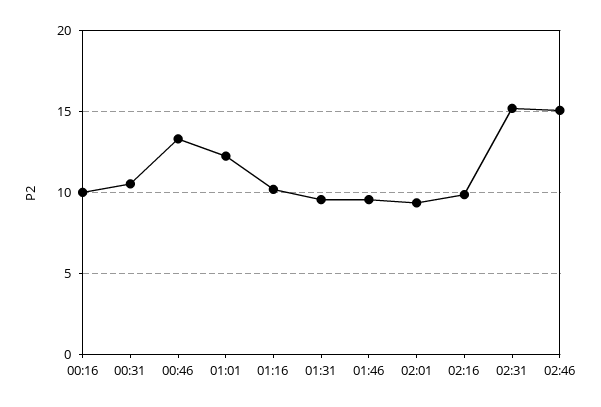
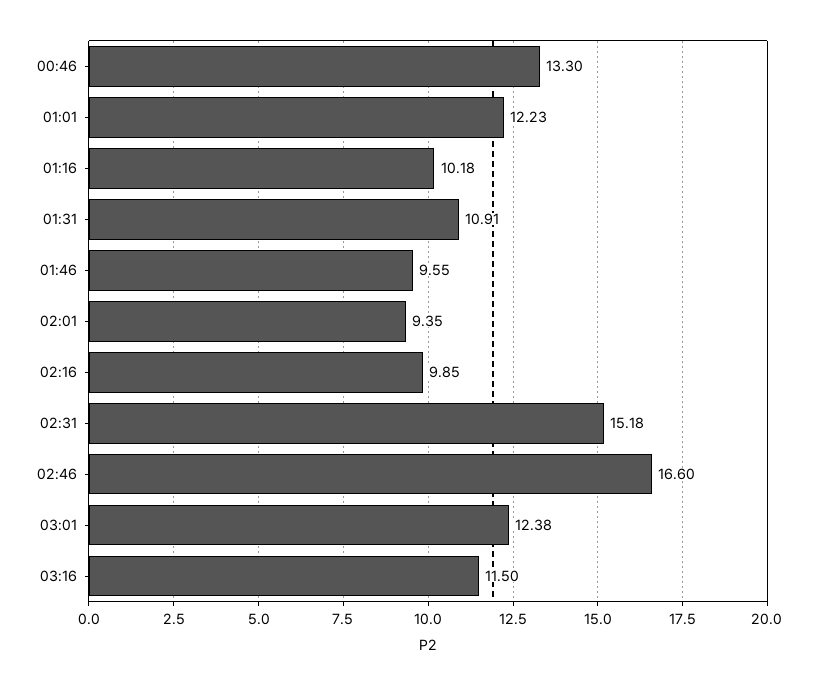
00:16: 10 -> none
00:31: 10.5 -> none
01:31: 9.5 -> 10.91
02:46: 15 -> 16.6
03:01: none -> 12.38
03:16: none -> 11.5

